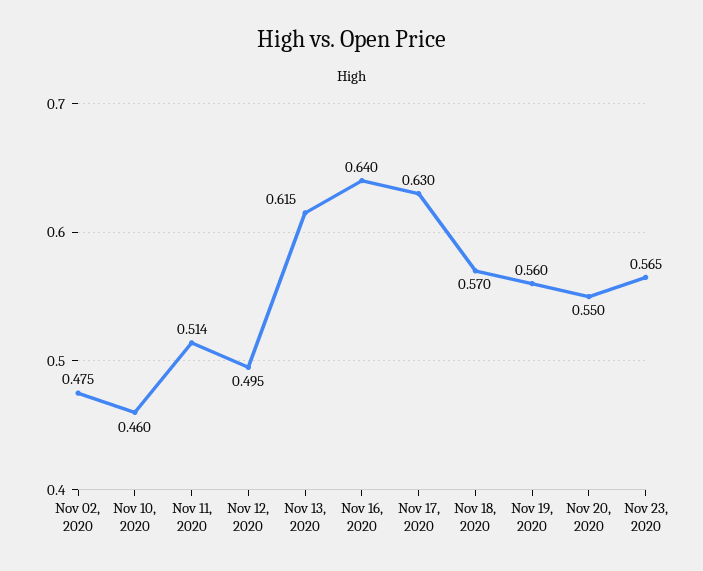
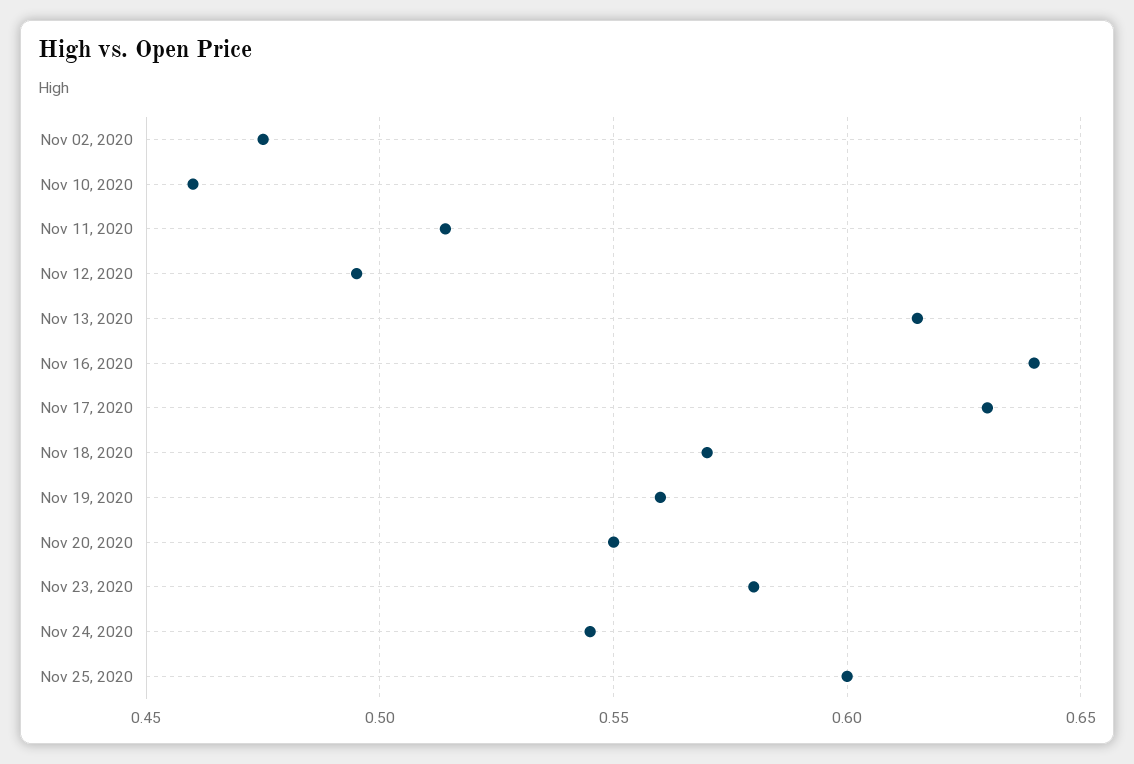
Nov 23, 2020: 0.565 -> 0.58
Nov 24, 2020: none -> 0.545
Nov 25, 2020: none -> 0.6

